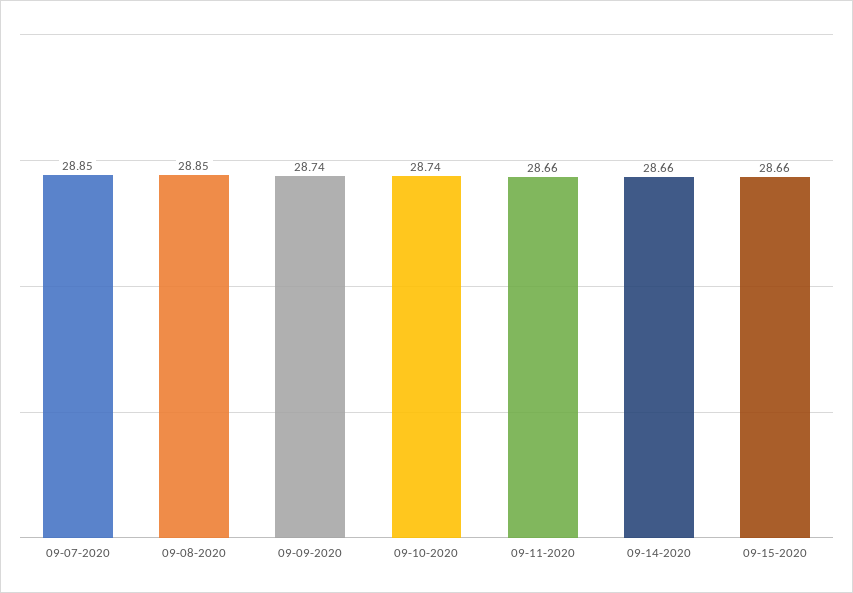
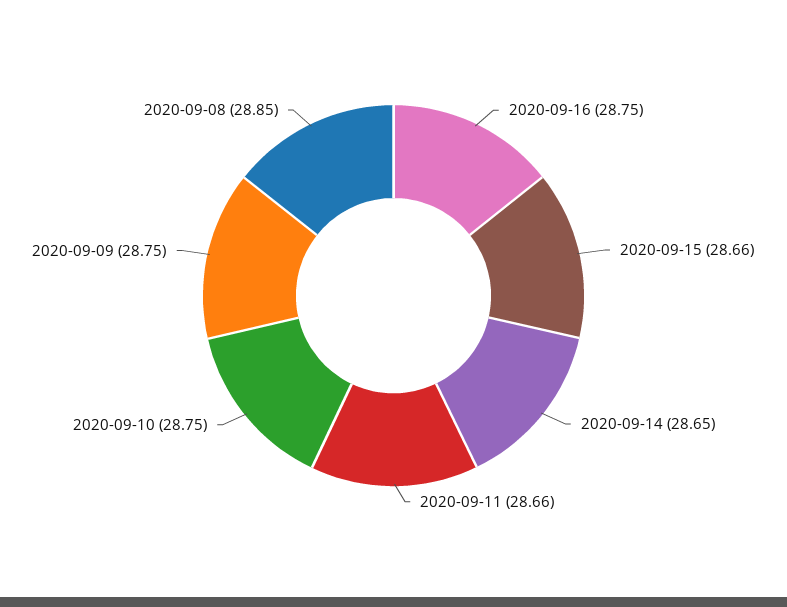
09-07-2020: 28.85 -> none
09-09-2020: 28.74 -> 28.75
09-10-2020: 28.74 -> 28.75
09-14-2020: 28.66 -> 28.65
2020-09-16: none -> 28.75

